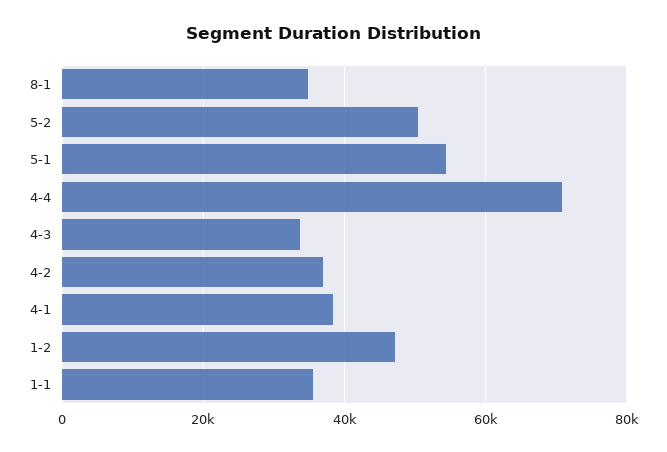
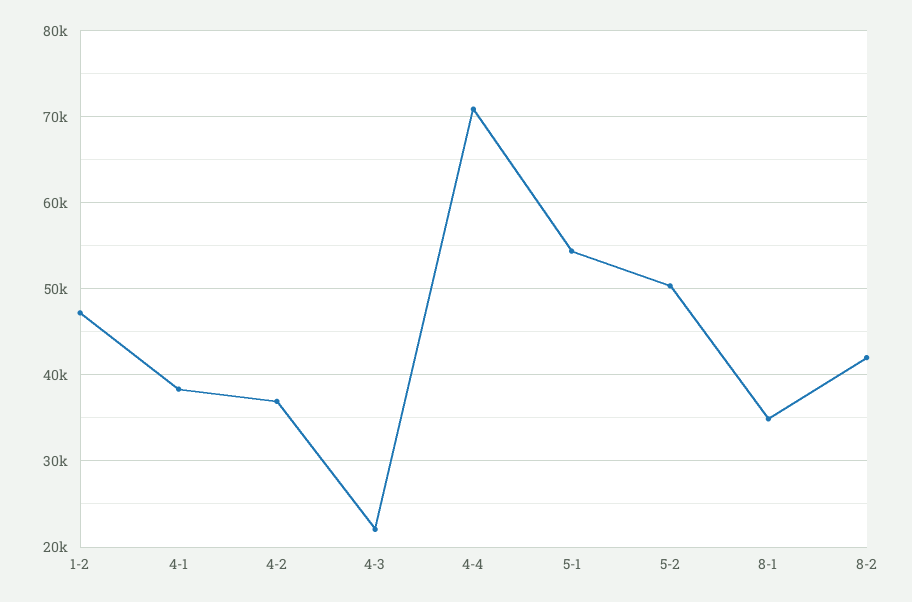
4-3: 34000 -> 22000
1-1: 36000 -> none
8-2: none -> 42000

